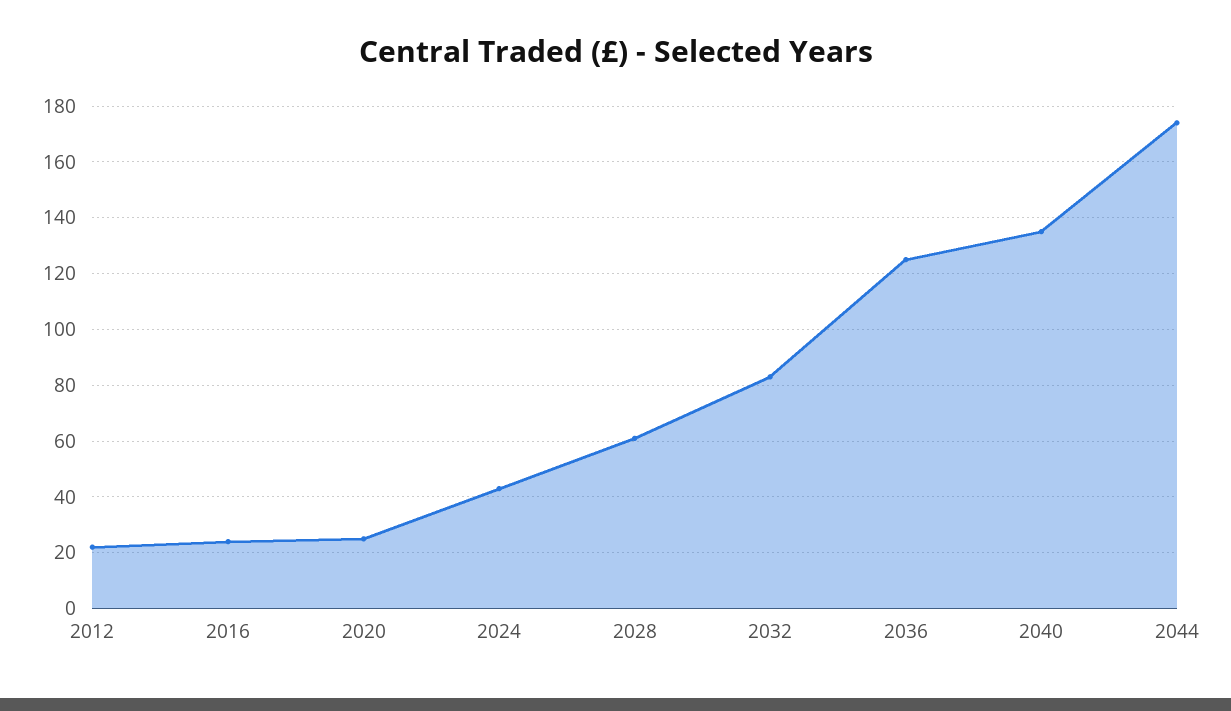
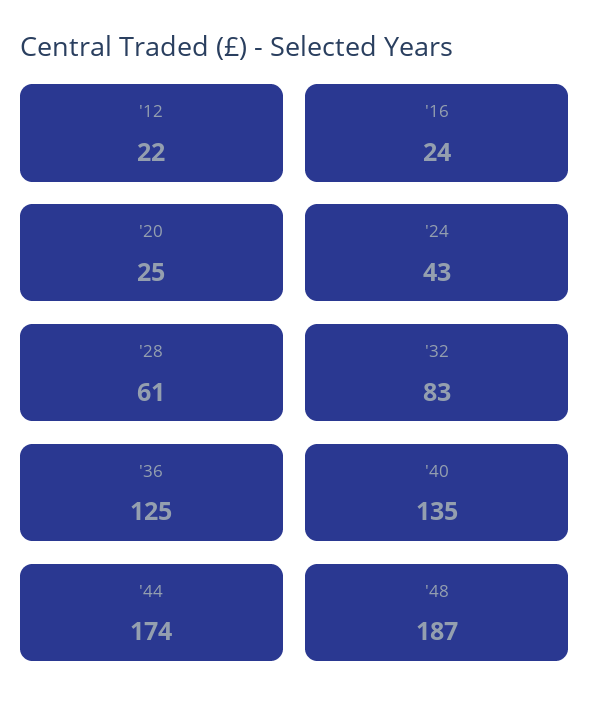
'48: none -> 187

